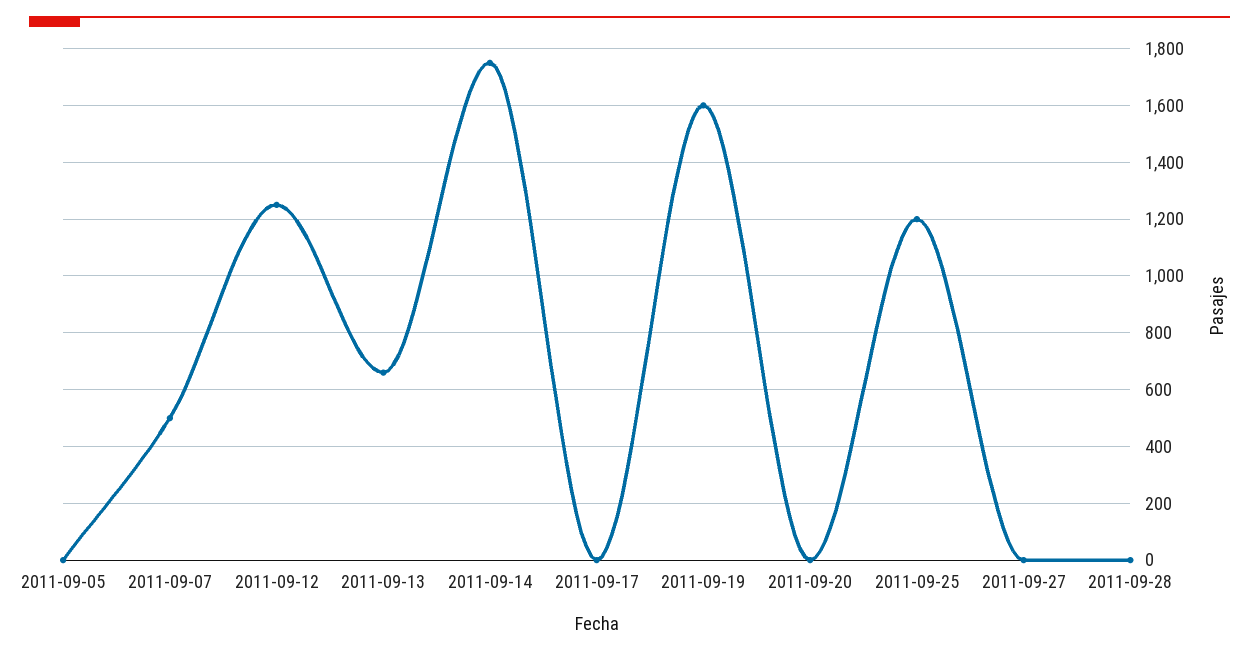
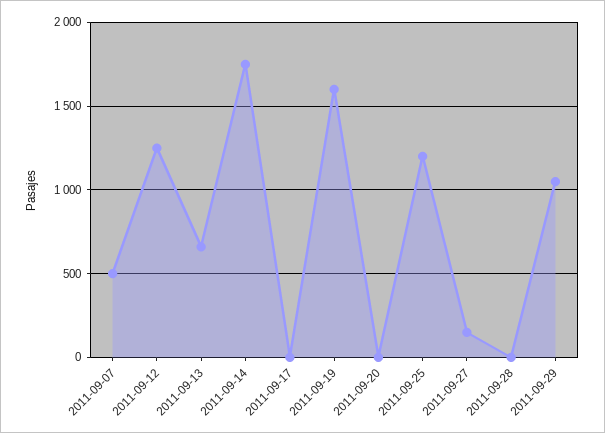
2011-09-05: 0 -> none
2011-09-27: 0 -> 150
2011-09-29: none -> 1050

